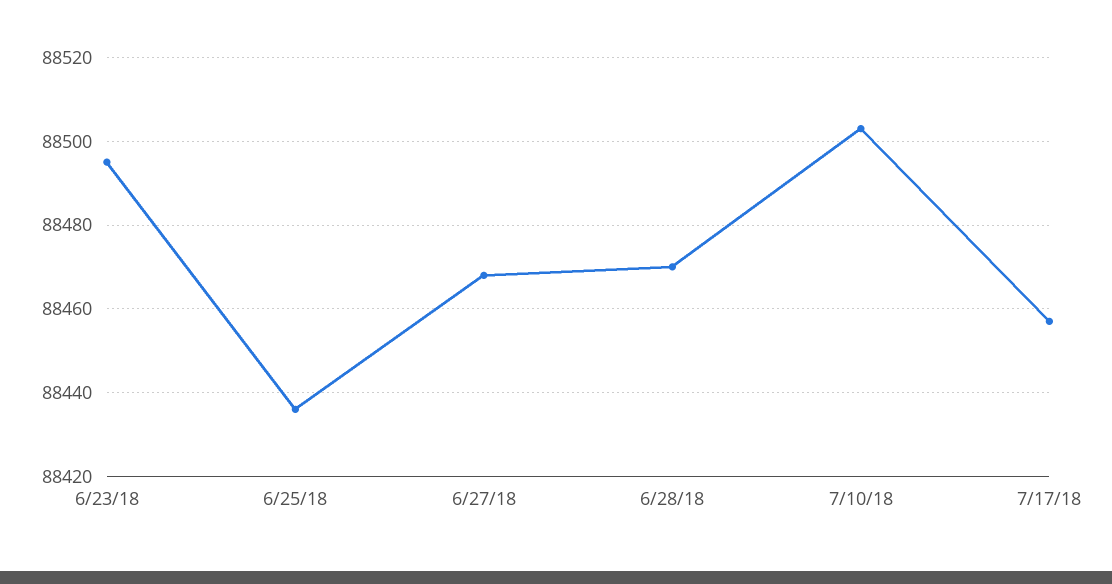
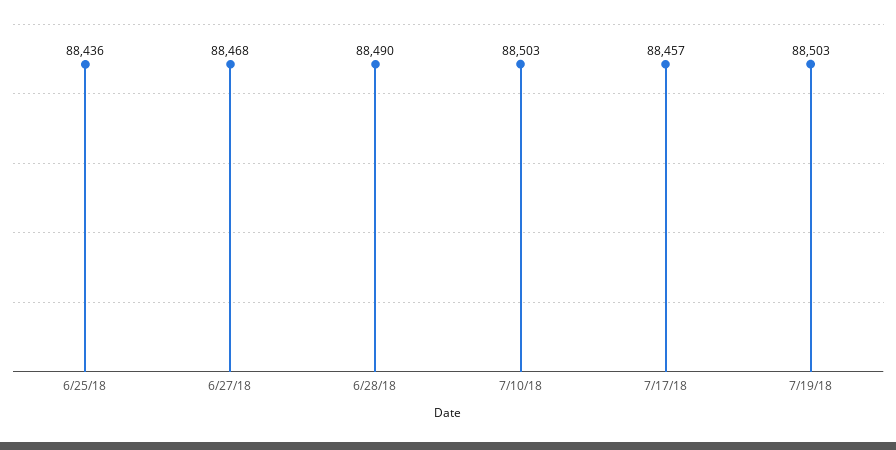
6/23/18: 88495 -> none
6/28/18: 88470 -> 88490
7/19/18: none -> 88503

